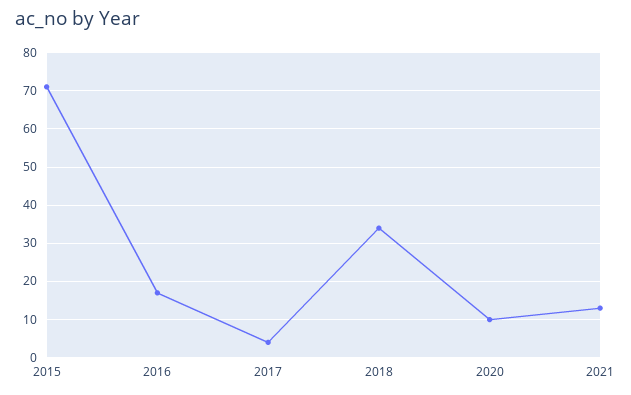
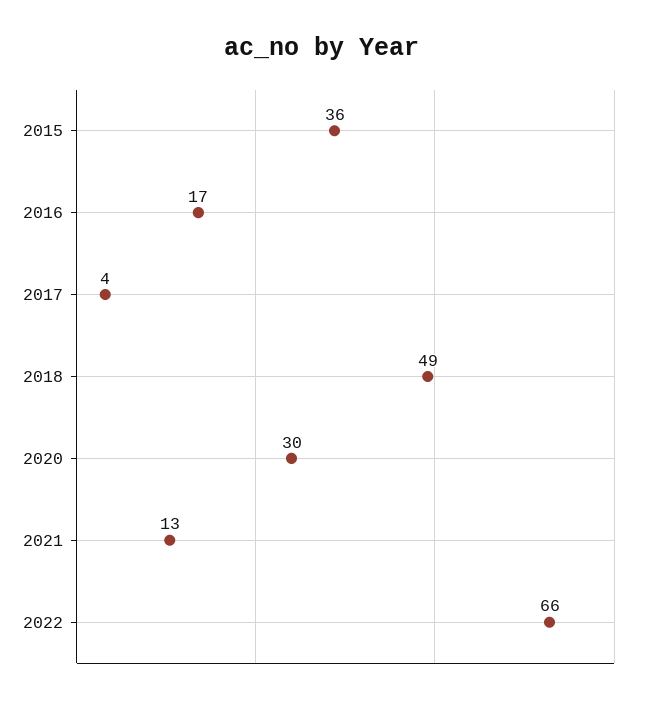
2015: 70 -> 36
2018: 35 -> 49
2020: 10 -> 30
2022: none -> 66

